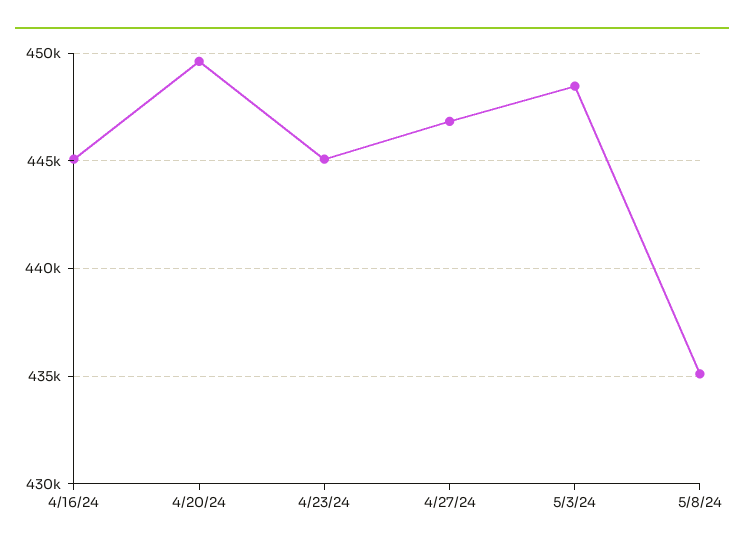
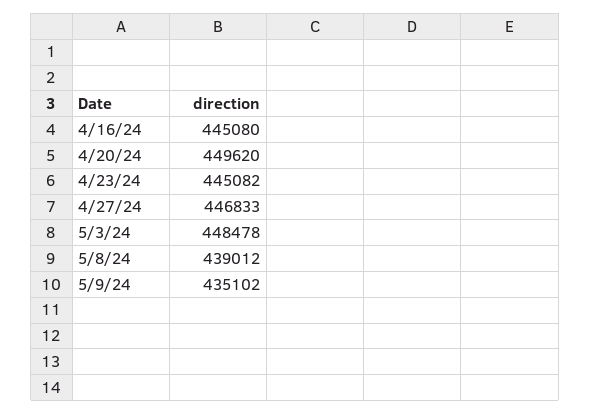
5/8/24: 435000 -> 439012
5/9/24: none -> 435102

